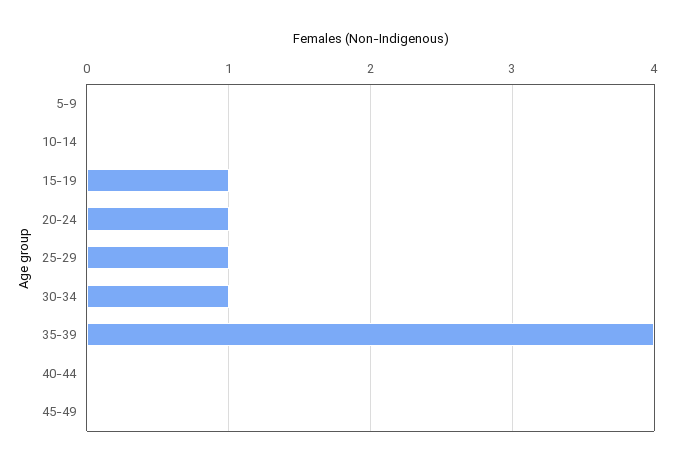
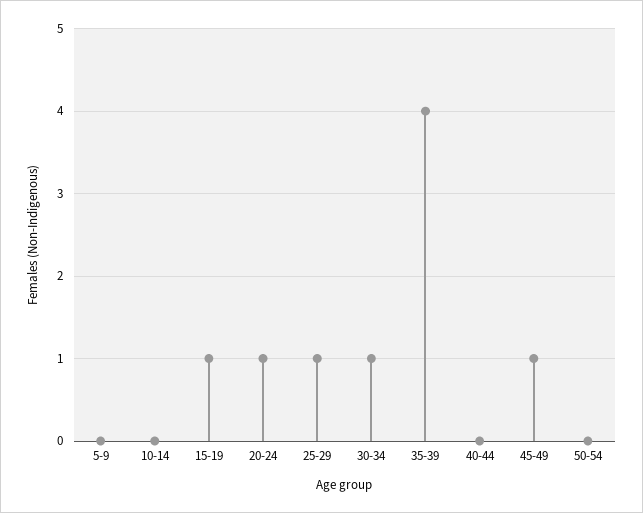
45-49: 0 -> 1
50-54: none -> 0

